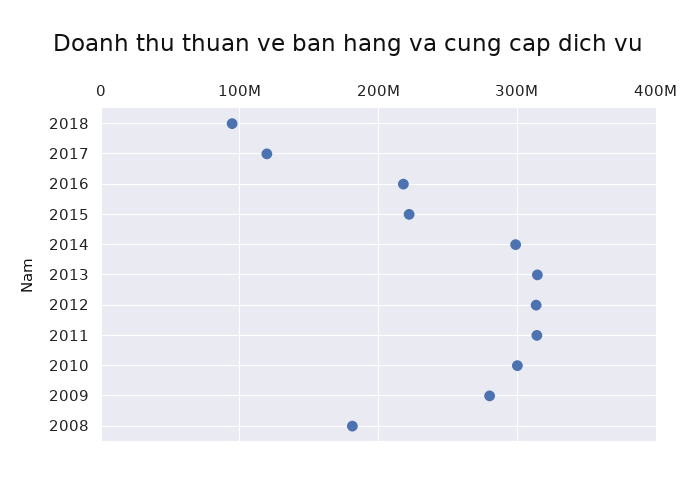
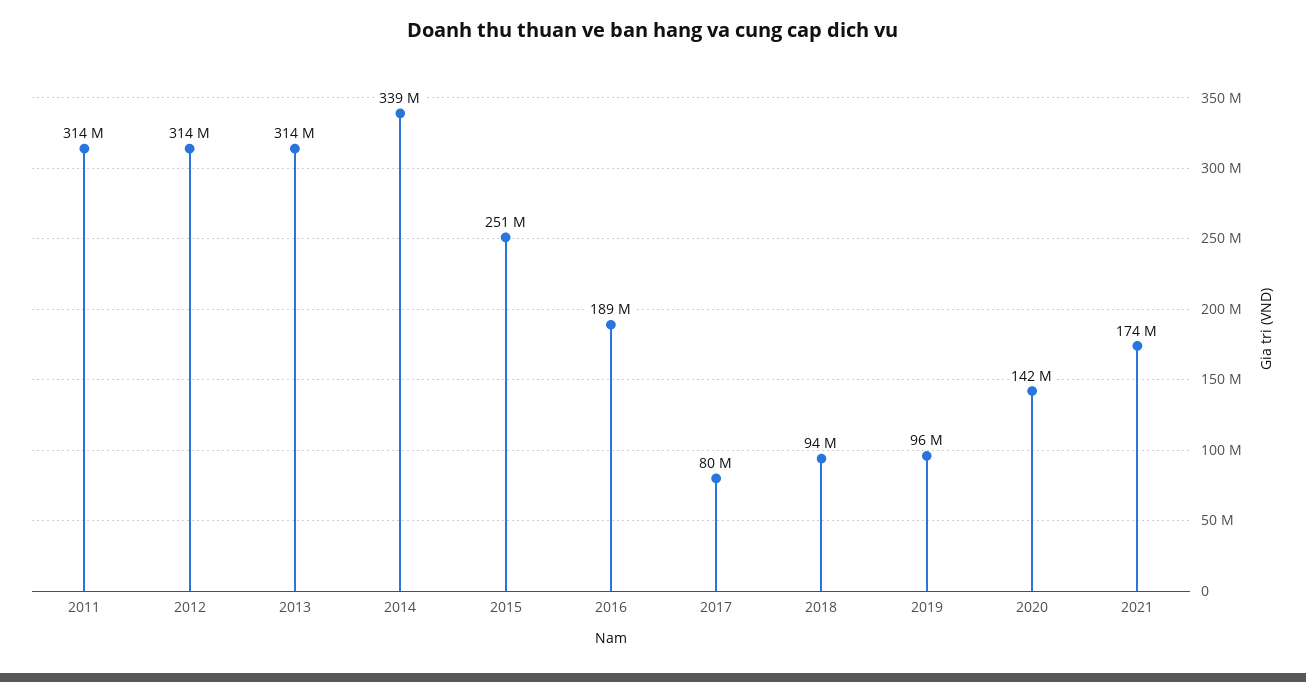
2017: 120000000 -> 80000000
2016: 220000000 -> 189000000
2015: 220000000 -> 251000000
2014: 300000000 -> 339000000
2010: 300000000 -> none
2009: 280000000 -> none
2008: 180000000 -> none
2019: none -> 96000000
2020: none -> 142000000
2021: none -> 174000000

